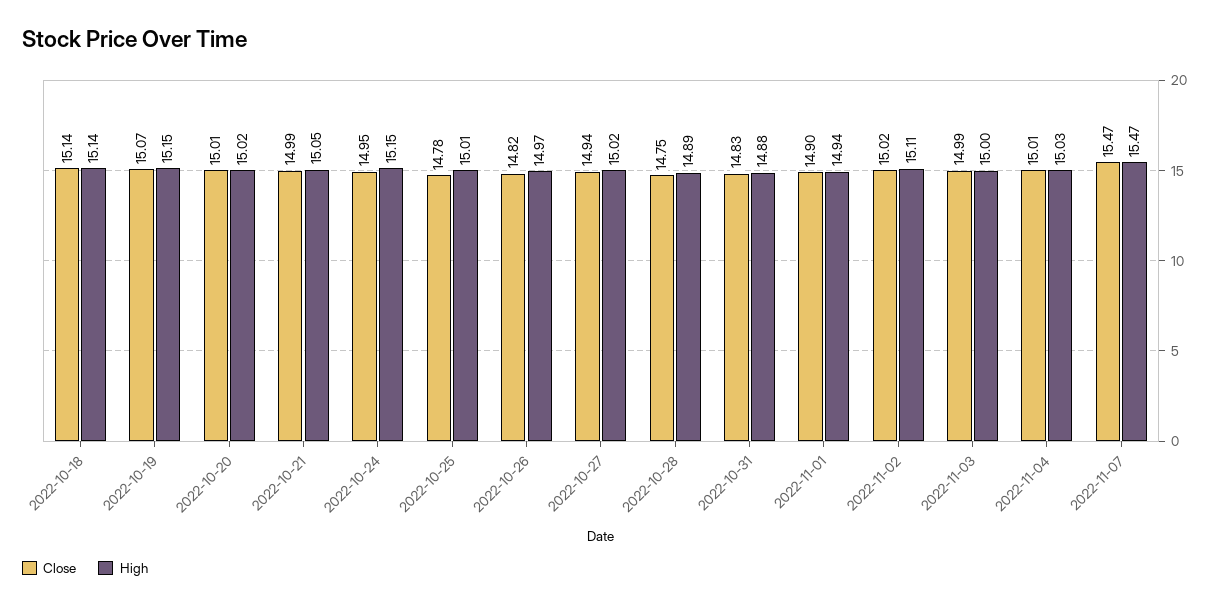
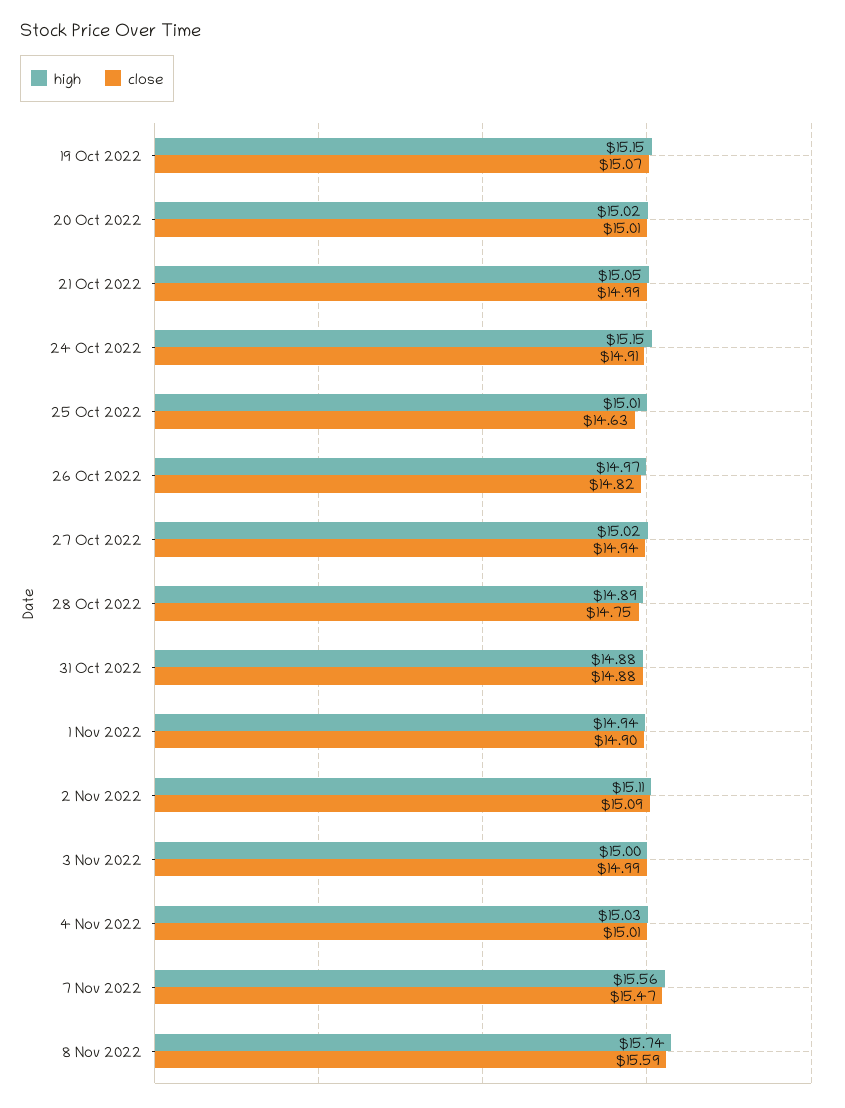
Close, 2022-10-18: 15.14 -> none
High, 2022-10-18: 15.14 -> none
Close, 2022-10-24: 14.95 -> 14.91
Close, 2022-10-25: 14.78 -> 14.63
Close, 2022-10-31: 14.83 -> 14.88
Close, 2022-11-02: 15.02 -> 15.09
High, 2022-11-07: 15.47 -> 15.56
High, 8 Nov 2022: none -> 15.74
Close, 8 Nov 2022: none -> 15.59

